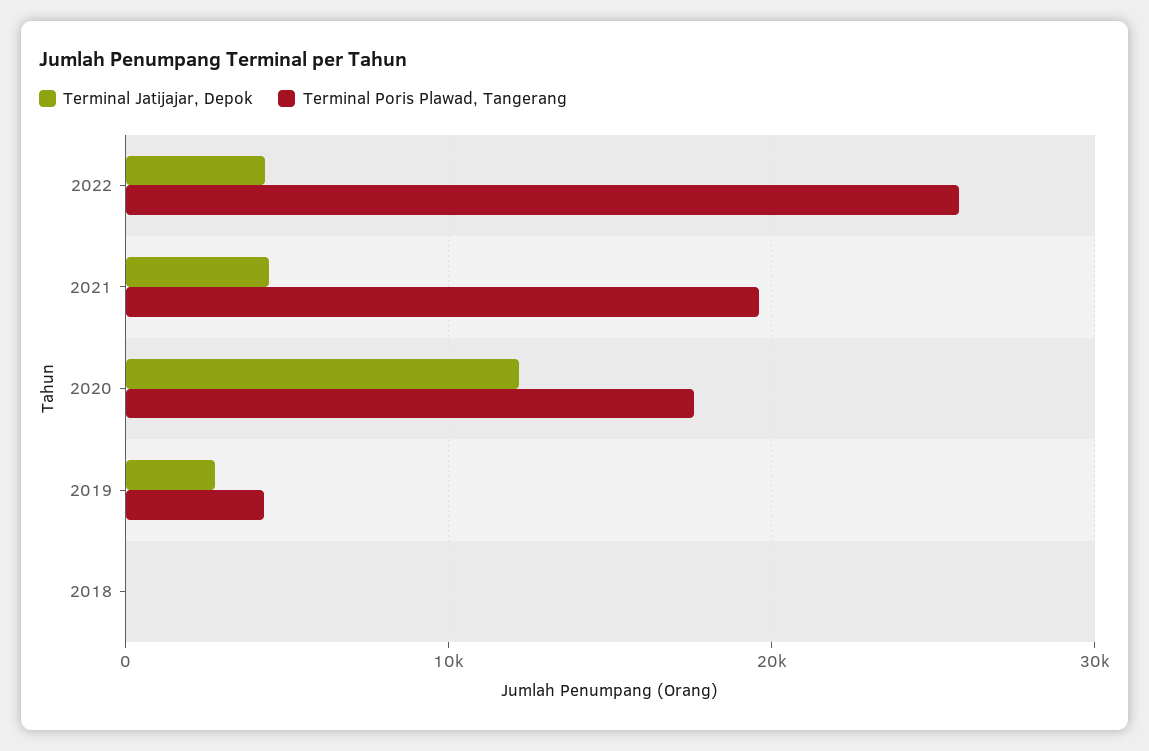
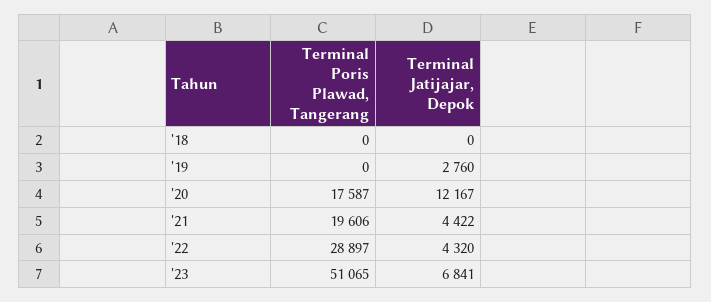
Terminal Poris Plawad, Tangerang, 2022: 26000 -> 28897
Terminal Poris Plawad, Tangerang, 2019: 4000 -> 0
Terminal Poris Plawad, Tangerang, '23: none -> 51065
Terminal Jatijajar, Depok, '23: none -> 6841

